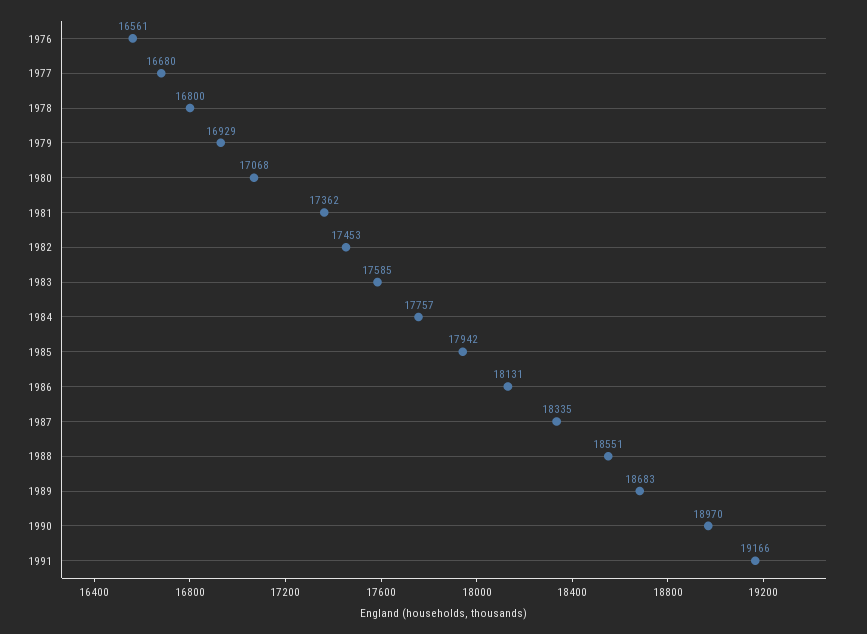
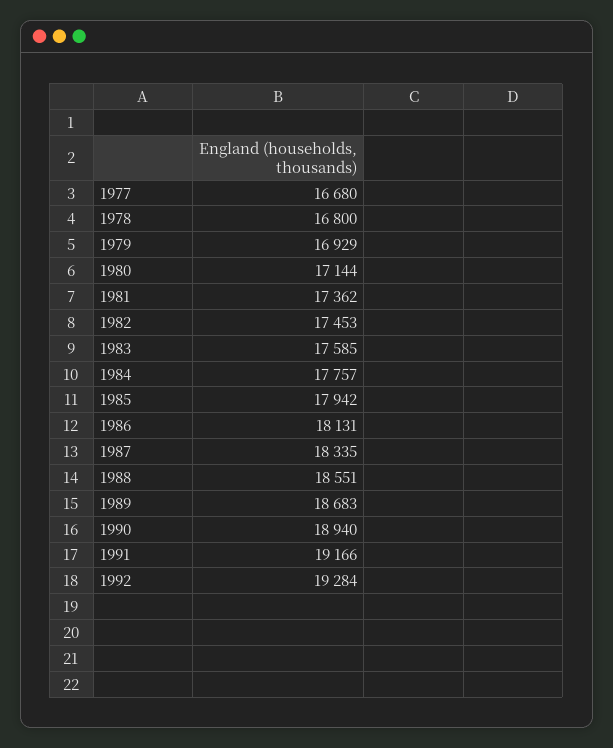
1976: 16561 -> none
1980: 17068 -> 17144
1990: 18970 -> 18940
1992: none -> 19284

